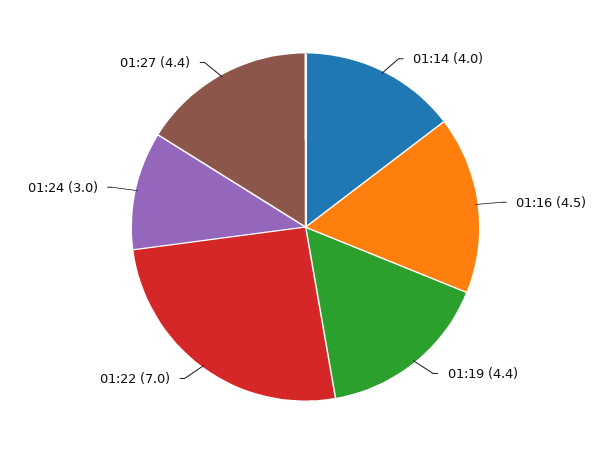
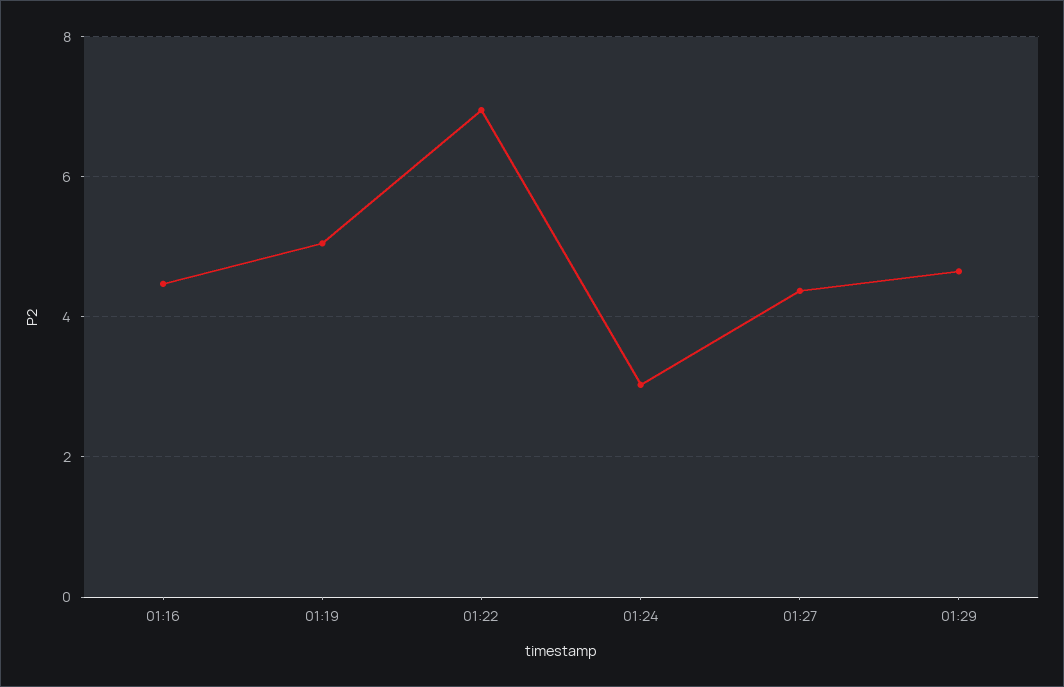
01:14: 4 -> none
01:19: 4.4 -> 5
01:29: none -> 4.6

